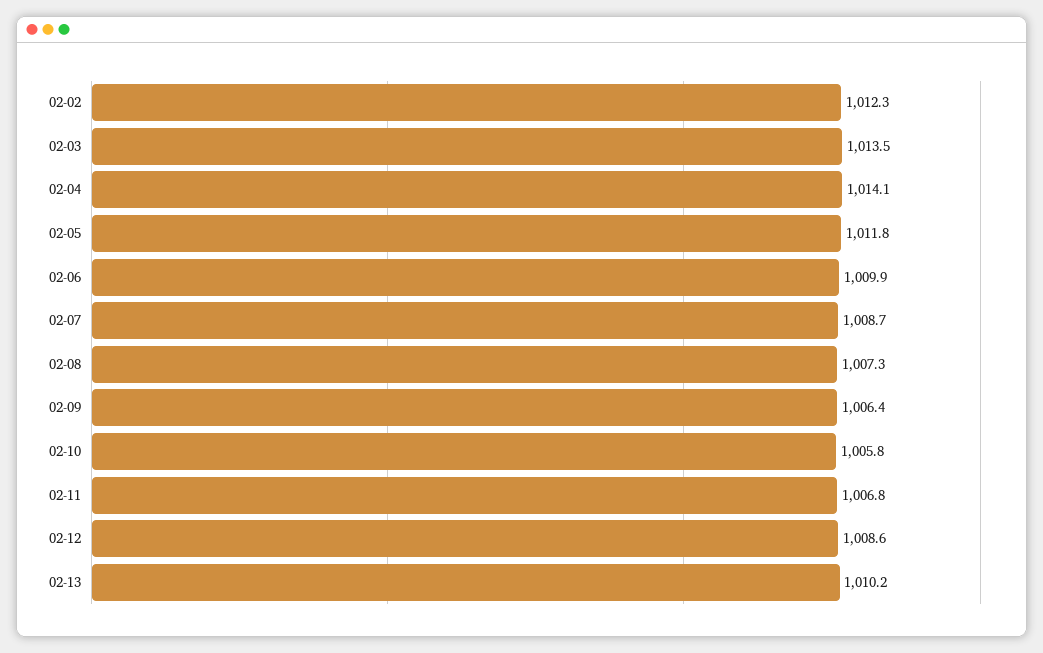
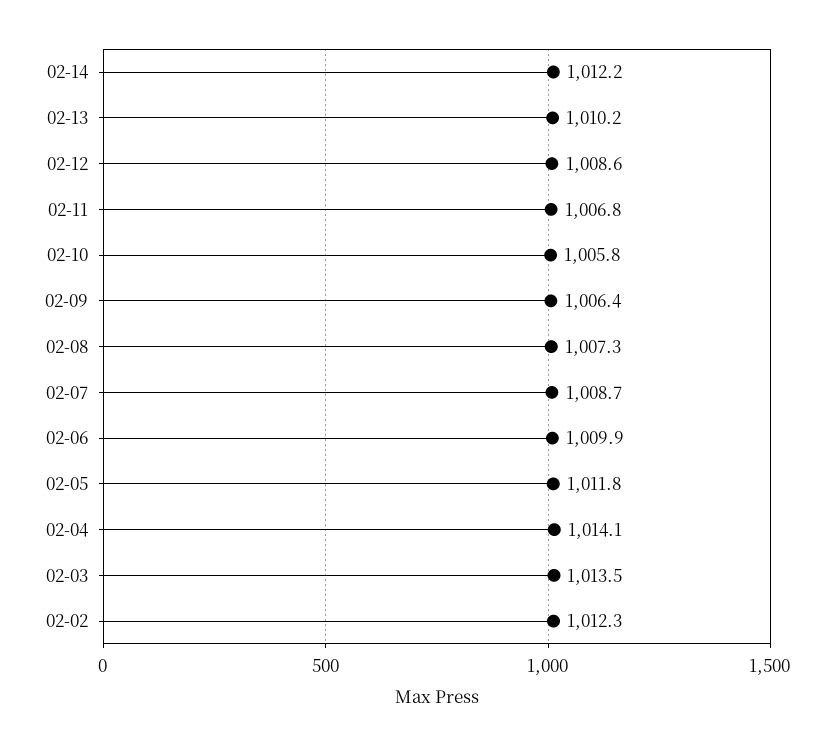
02-14: none -> 1012.2

